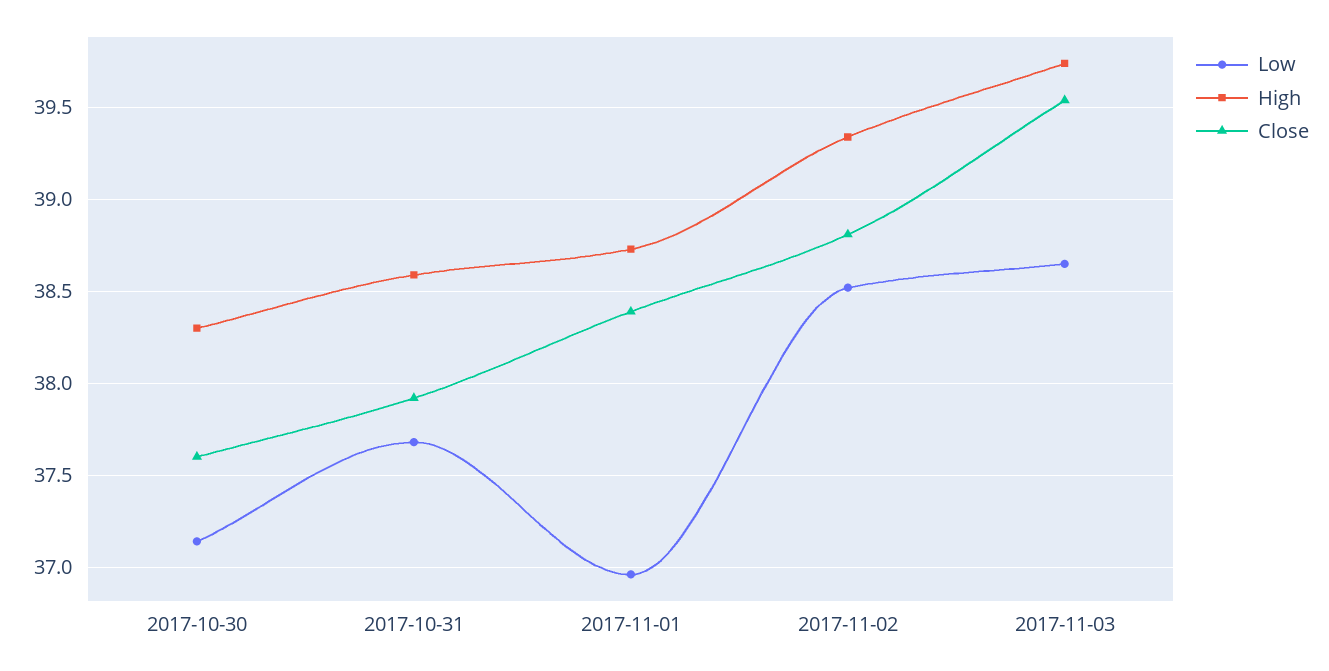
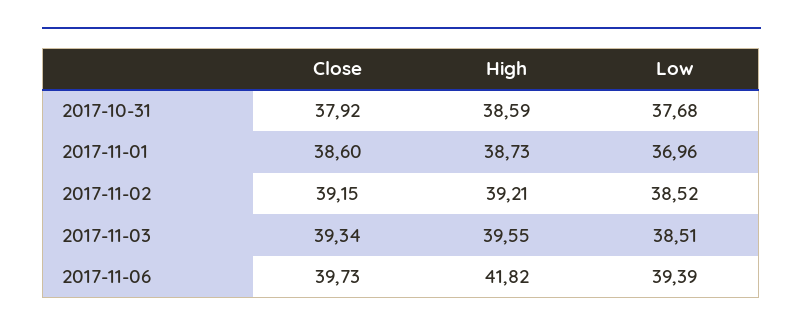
Low, 2017-10-30: 37.15 -> none
High, 2017-10-30: 38.3 -> none
Close, 2017-10-30: 37.6 -> none
Close, 2017-11-01: 38.4 -> 38.6
High, 2017-11-02: 39.35 -> 39.21
Close, 2017-11-02: 38.8 -> 39.15
Low, 2017-11-03: 38.65 -> 38.51
High, 2017-11-03: 39.75 -> 39.55
Close, 2017-11-03: 39.55 -> 39.34
Close, 2017-11-06: none -> 39.73
High, 2017-11-06: none -> 41.82
Low, 2017-11-06: none -> 39.39

